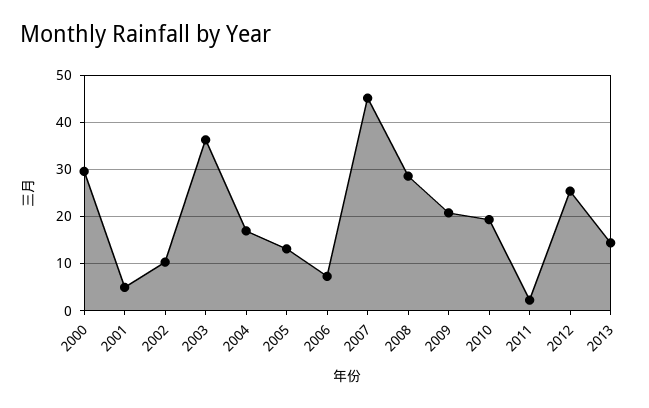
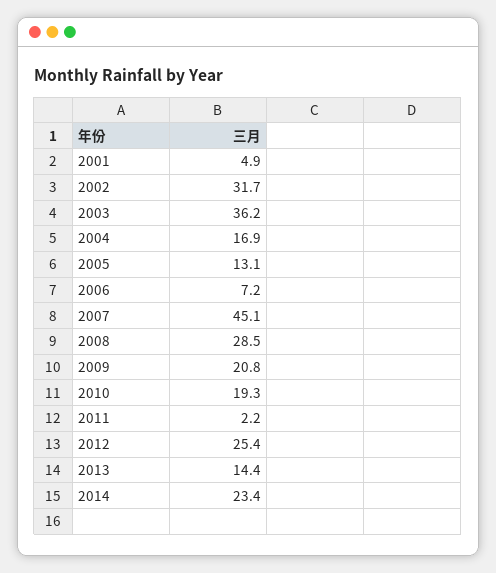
2000: 30 -> none
2002: 10 -> 31.7
2014: none -> 23.4

